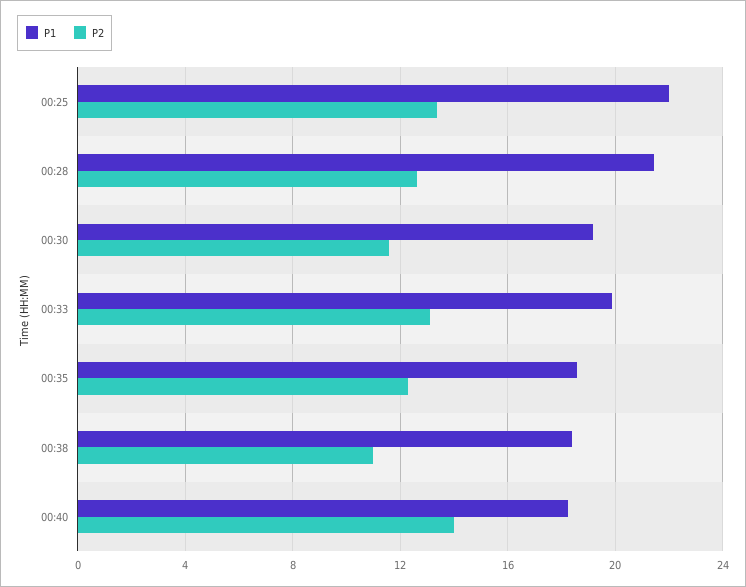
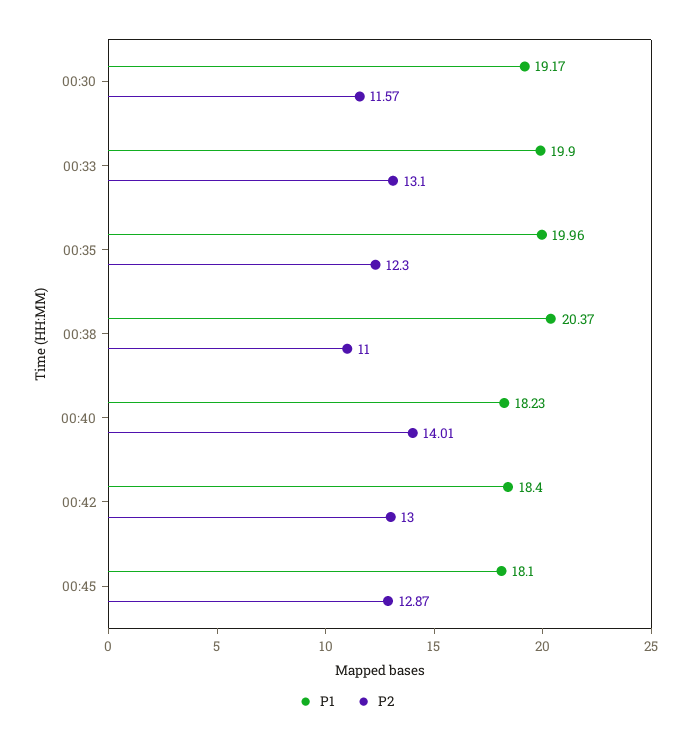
P1, 00:25: 22 -> none
P2, 00:25: 13.5 -> none
P1, 00:28: 21.5 -> none
P2, 00:28: 12.5 -> none
P1, 00:35: 18.5 -> 19.96
P1, 00:38: 18.5 -> 20.37
P1, 00:42: none -> 18.4
P2, 00:42: none -> 13
P1, 00:45: none -> 18.1
P2, 00:45: none -> 12.87

